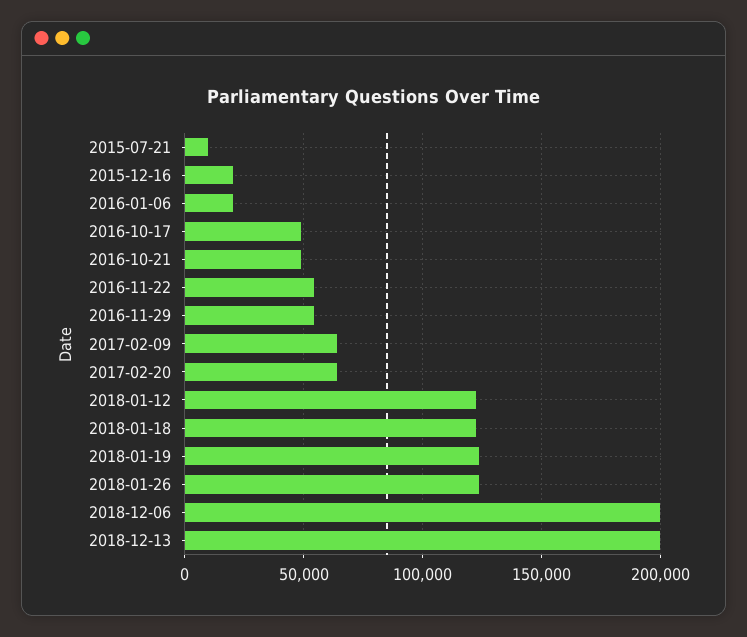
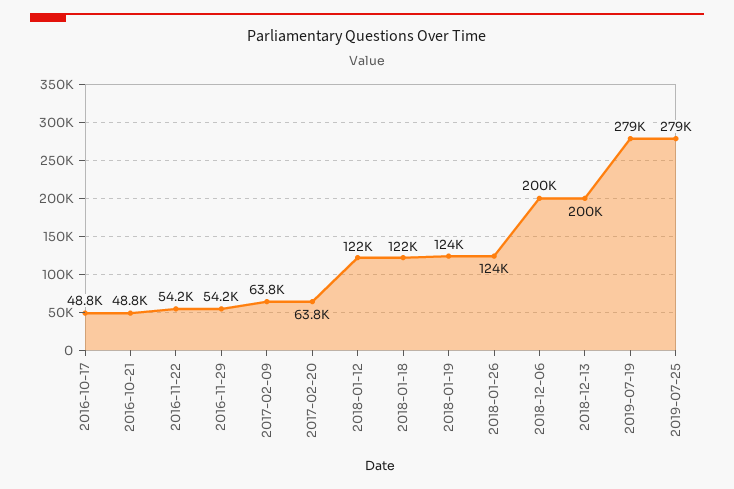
2015-07-21: 10000 -> none
2015-12-16: 20000 -> none
2016-01-06: 20000 -> none
2019-07-19: none -> 279000
2019-07-25: none -> 279000

